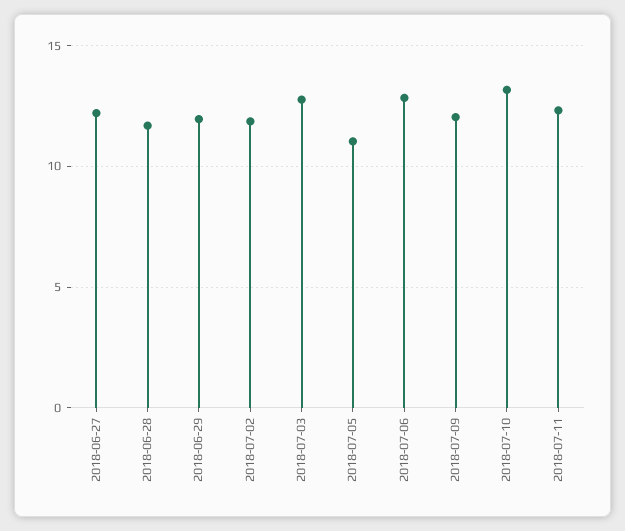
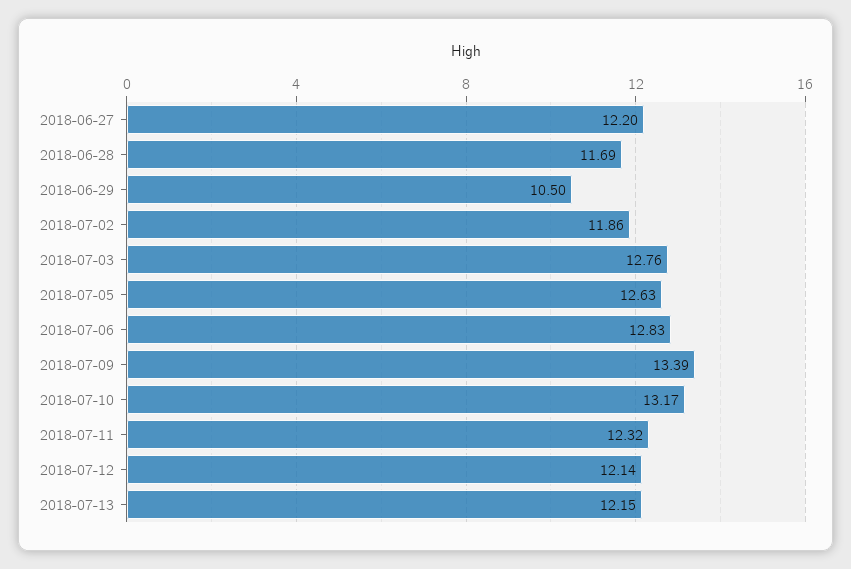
2018-06-29: 12 -> 10.5
2018-07-05: 11 -> 12.63
2018-07-09: 12 -> 13.39
2018-07-12: none -> 12.14
2018-07-13: none -> 12.15

